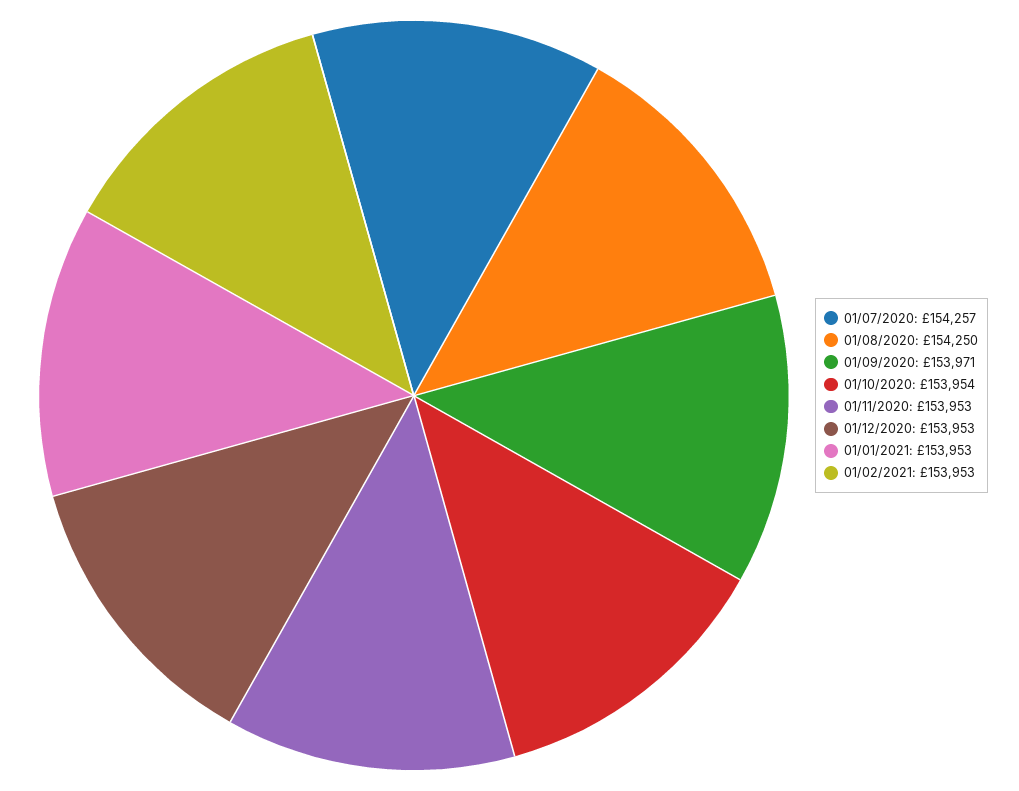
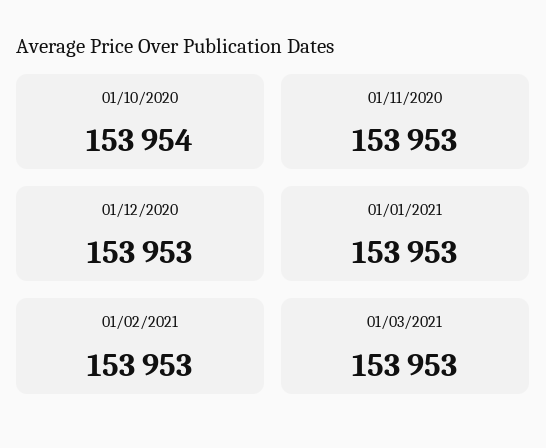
01/07/2020: 154257 -> none
01/08/2020: 154250 -> none
01/09/2020: 153971 -> none
01/03/2021: none -> 153953

